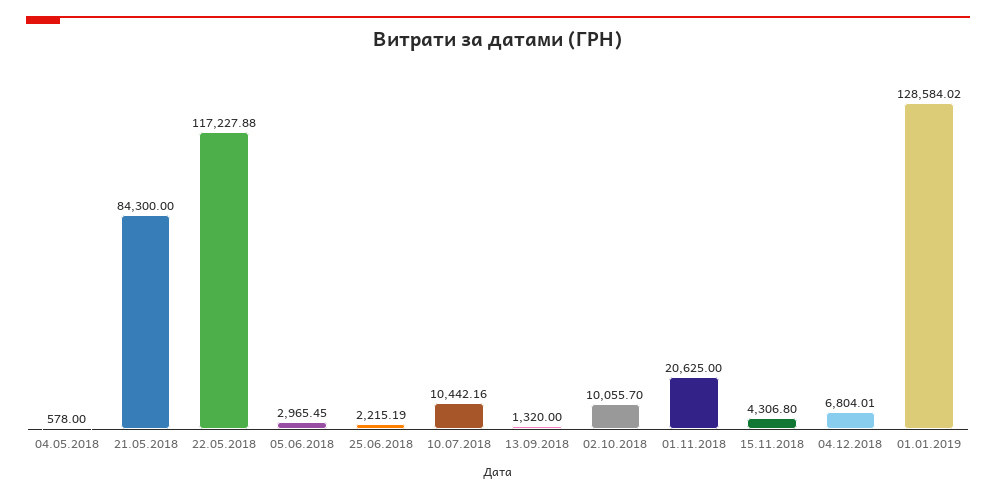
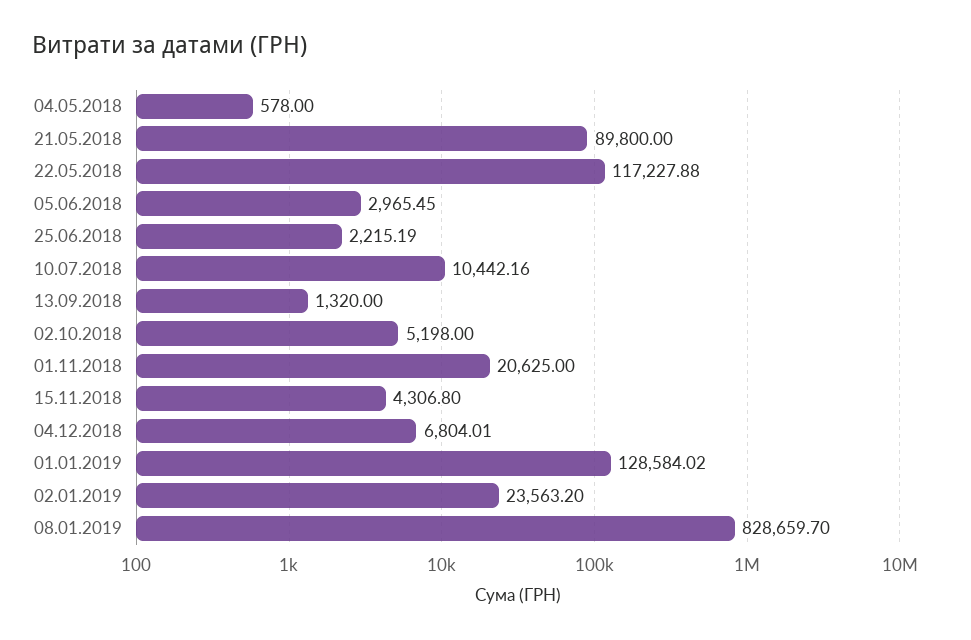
21.05.2018: 84300 -> 89800
02.10.2018: 10055.7 -> 5198
02.01.2019: none -> 23563.2
08.01.2019: none -> 828659.7

